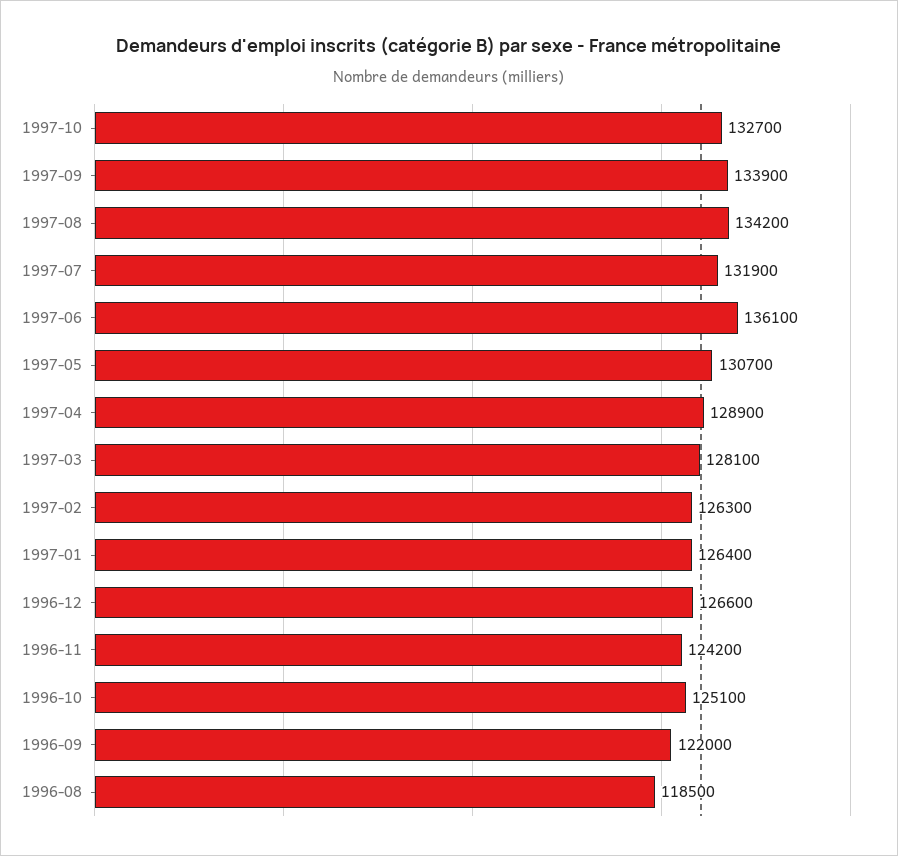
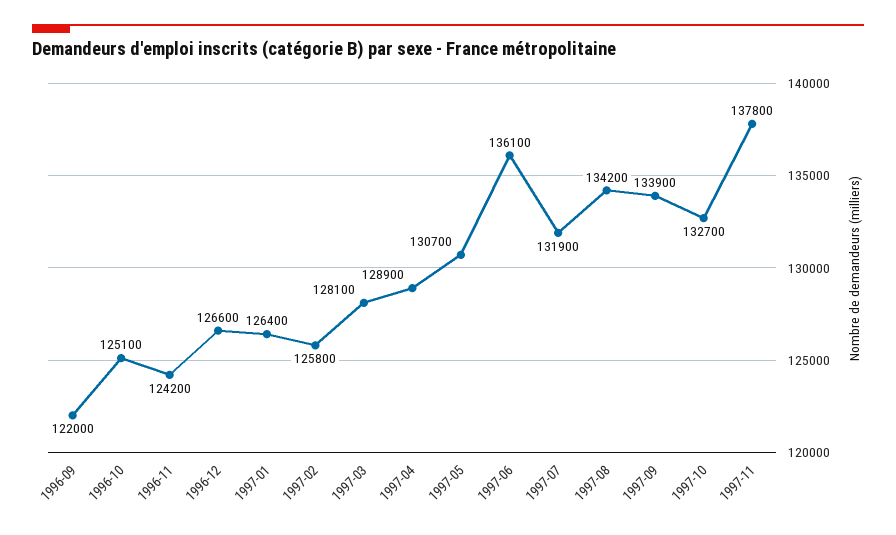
1997-02: 126300 -> 125800
1996-08: 118500 -> none
1997-11: none -> 137800

